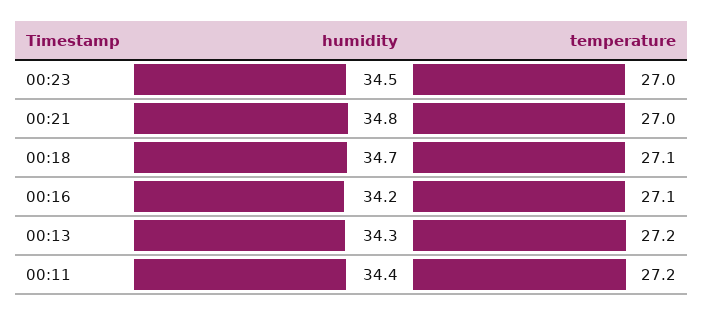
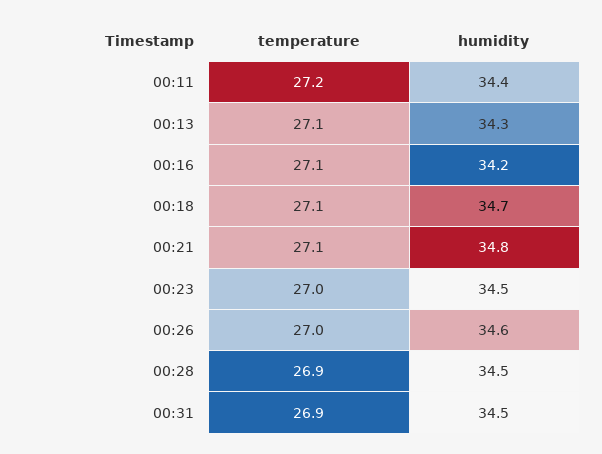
temperature, 00:21: 27 -> 27.1
temperature, 00:13: 27.2 -> 27.1
temperature, 00:26: none -> 27
humidity, 00:26: none -> 34.6
temperature, 00:28: none -> 26.9
humidity, 00:28: none -> 34.5
temperature, 00:31: none -> 26.9
humidity, 00:31: none -> 34.5

